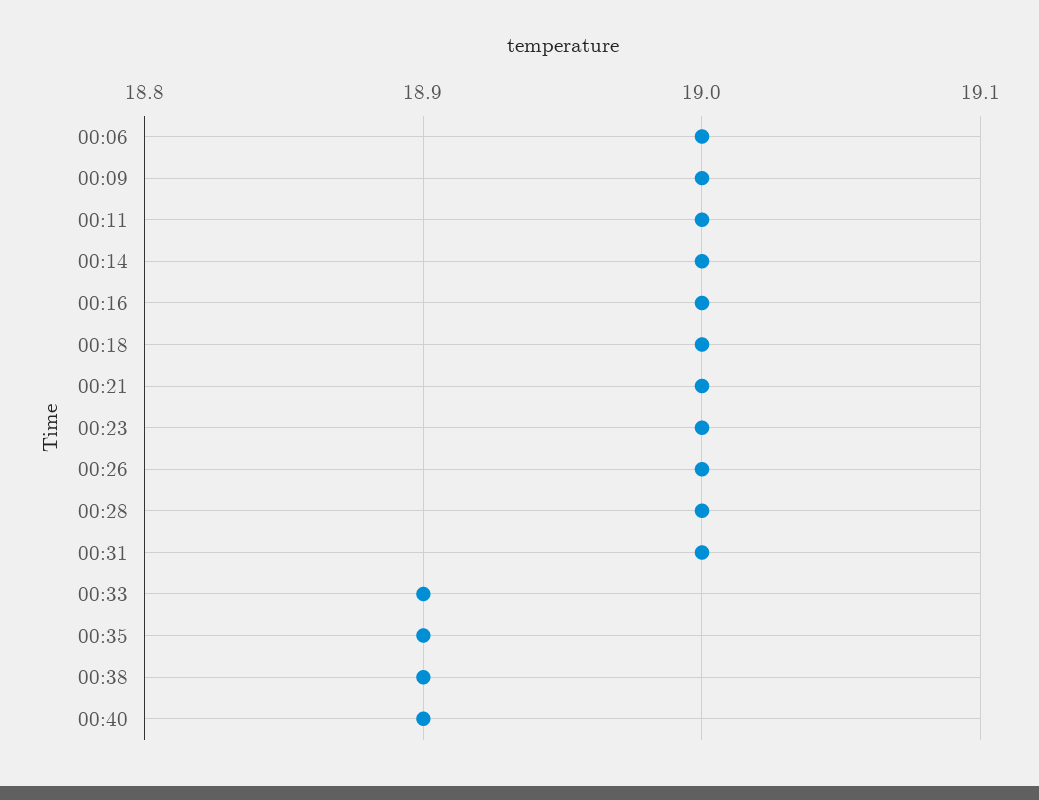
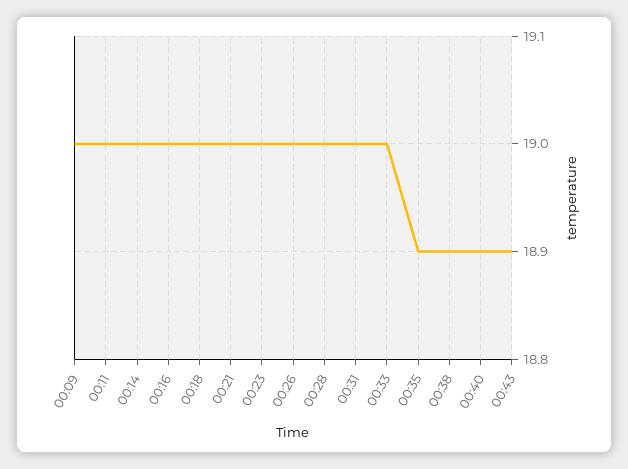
00:06: 19 -> none
00:33: 18.9 -> 19
00:43: none -> 18.9

